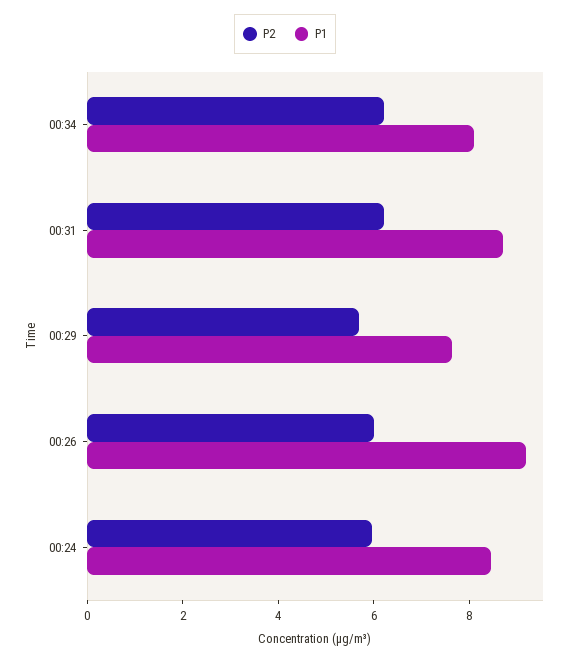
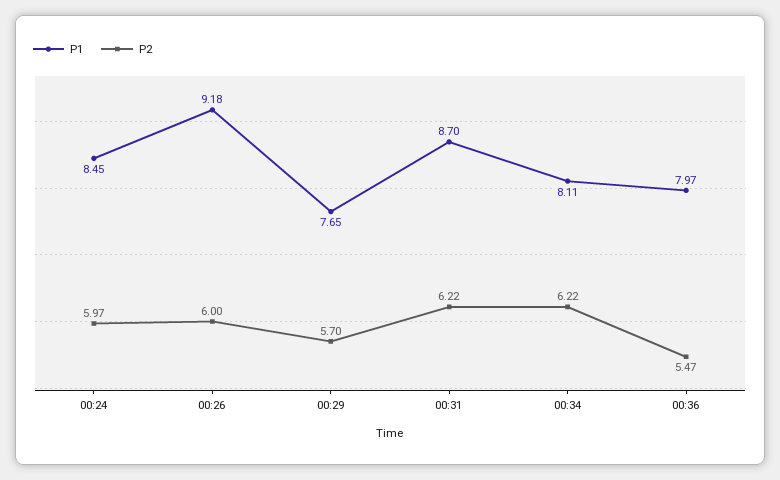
P1, 00:36: none -> 7.97
P2, 00:36: none -> 5.47

